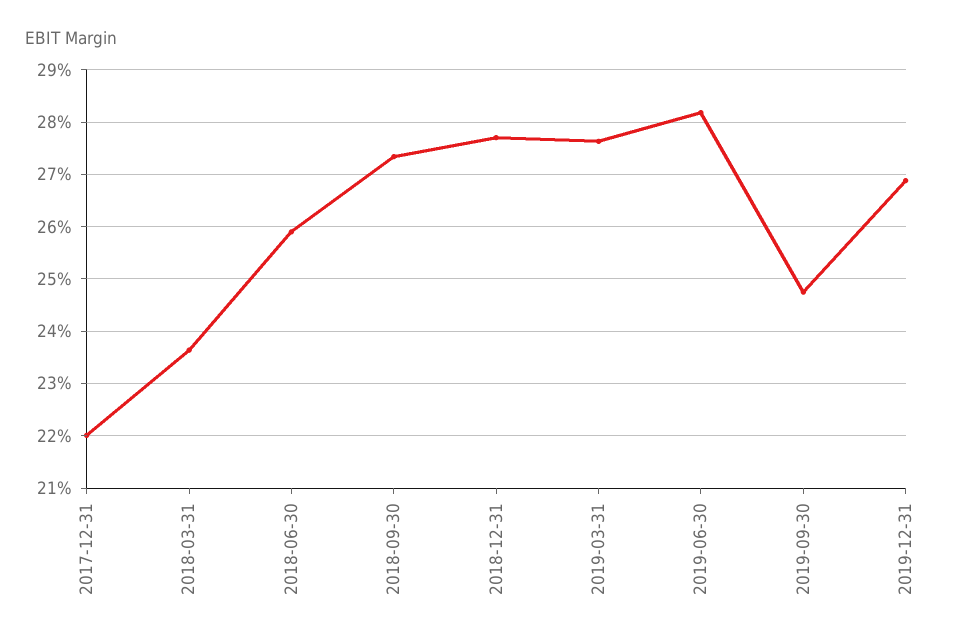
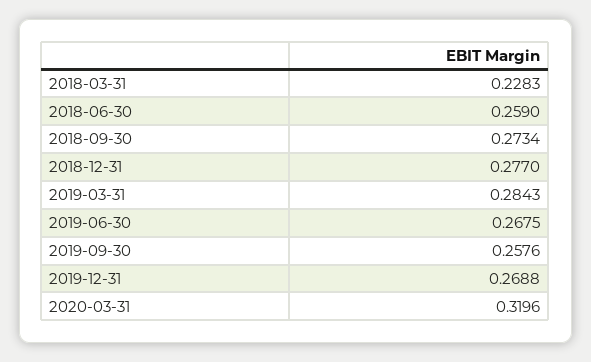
2017-12-31: 0.22 -> none
2018-03-31: 0.236 -> 0.2283
2019-03-31: 0.276 -> 0.2843
2019-06-30: 0.282 -> 0.2675
2019-09-30: 0.248 -> 0.2576
2020-03-31: none -> 0.3196

